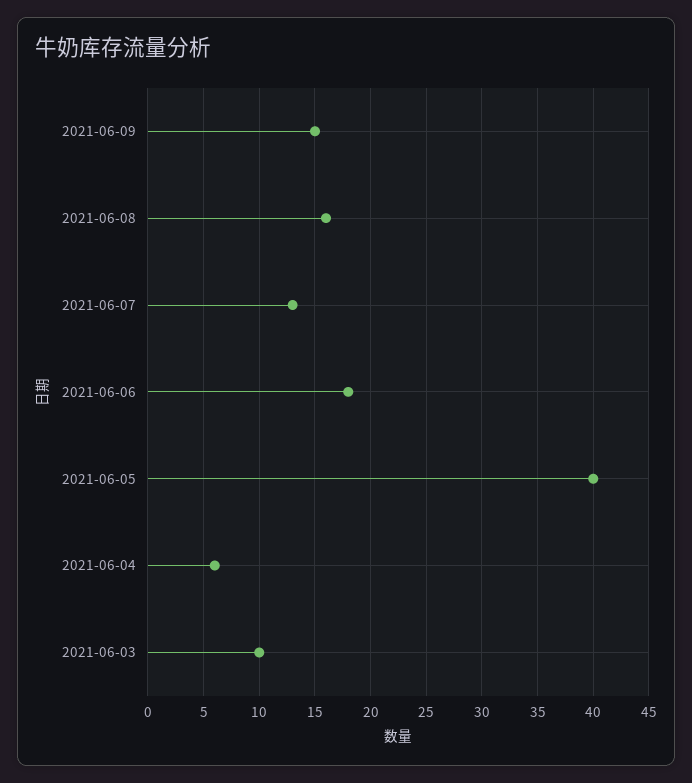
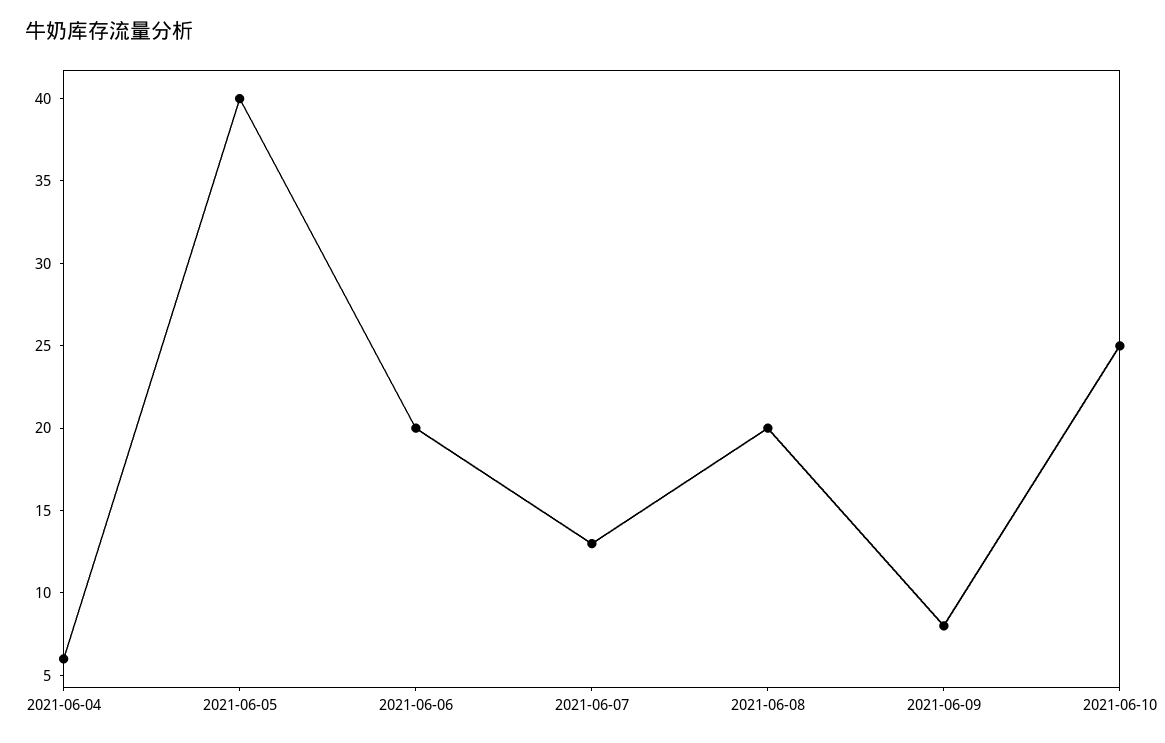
2021-06-09: 15 -> 8
2021-06-08: 16 -> 20
2021-06-06: 18 -> 20
2021-06-03: 10 -> none
2021-06-10: none -> 25

